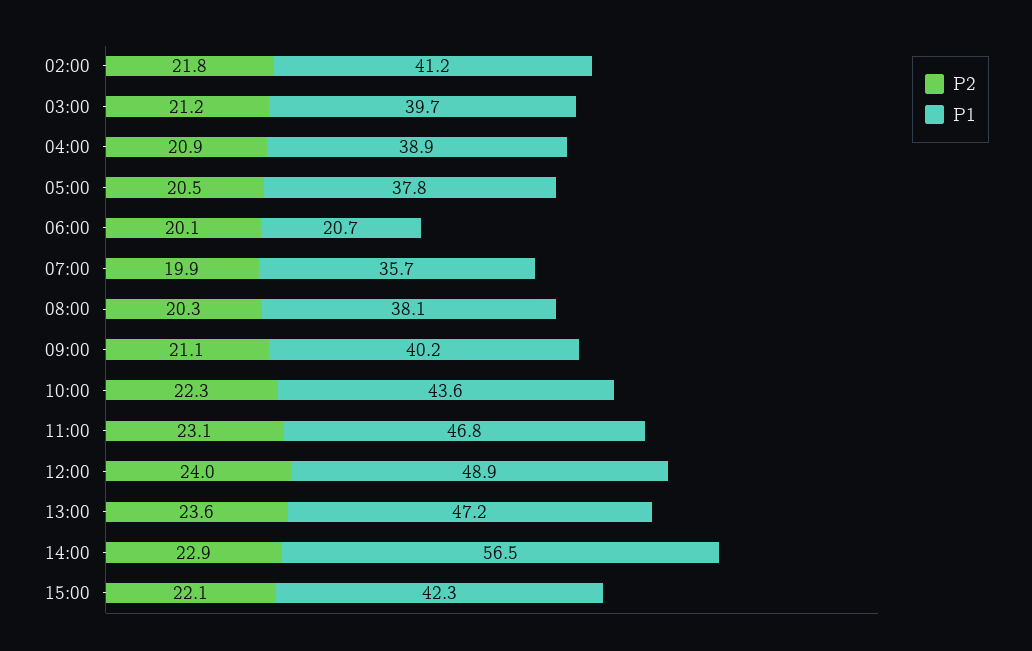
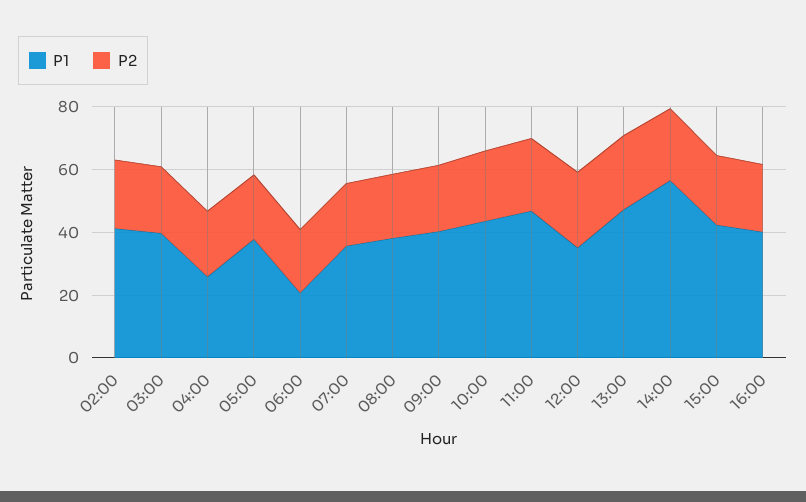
P1, 04:00: 38.9 -> 25
P1, 12:00: 48.9 -> 35
P1, 16:00: none -> 40
P2, 16:00: none -> 20

